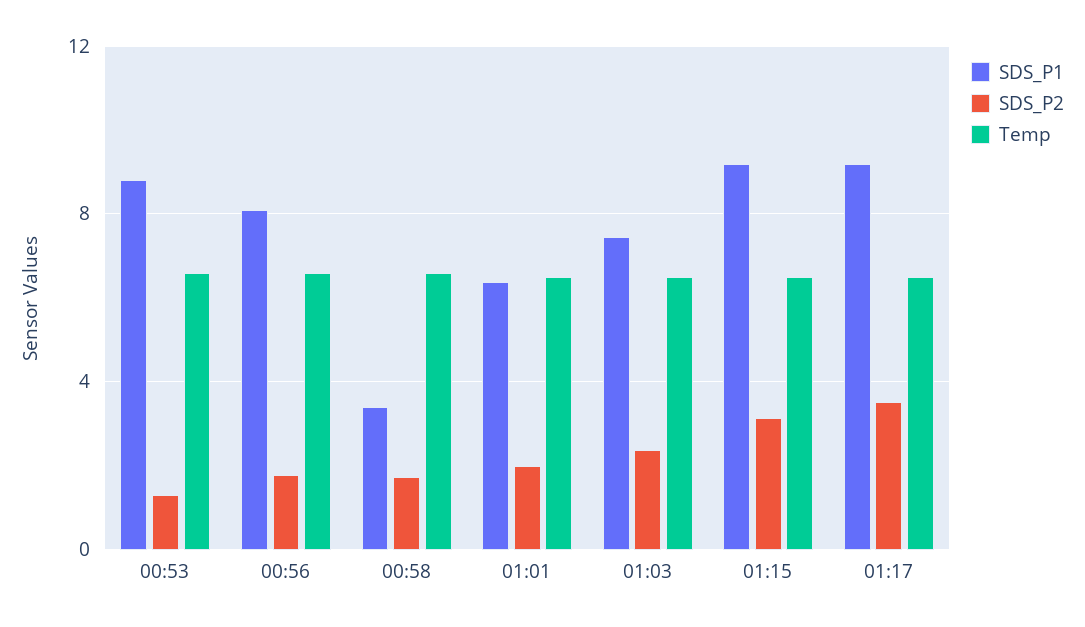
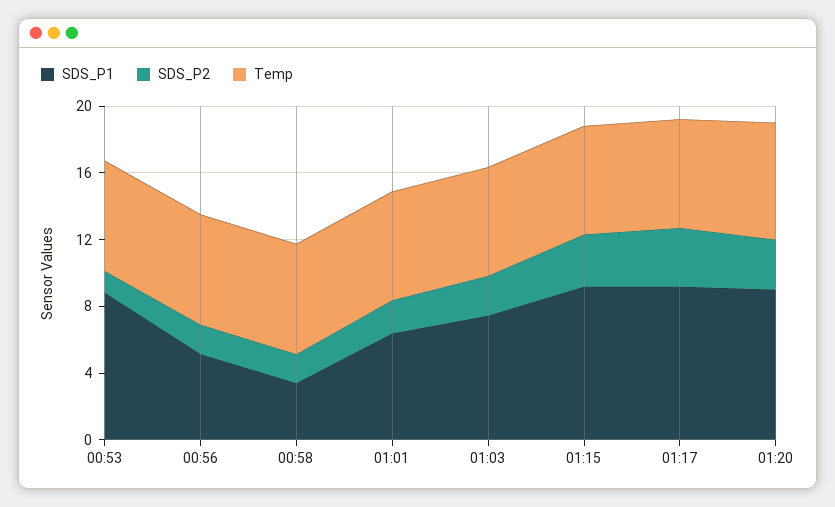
SDS_P1, 00:56: 8 -> 5
SDS_P1, 01:20: none -> 9
SDS_P2, 01:20: none -> 3
Temp, 01:20: none -> 7

